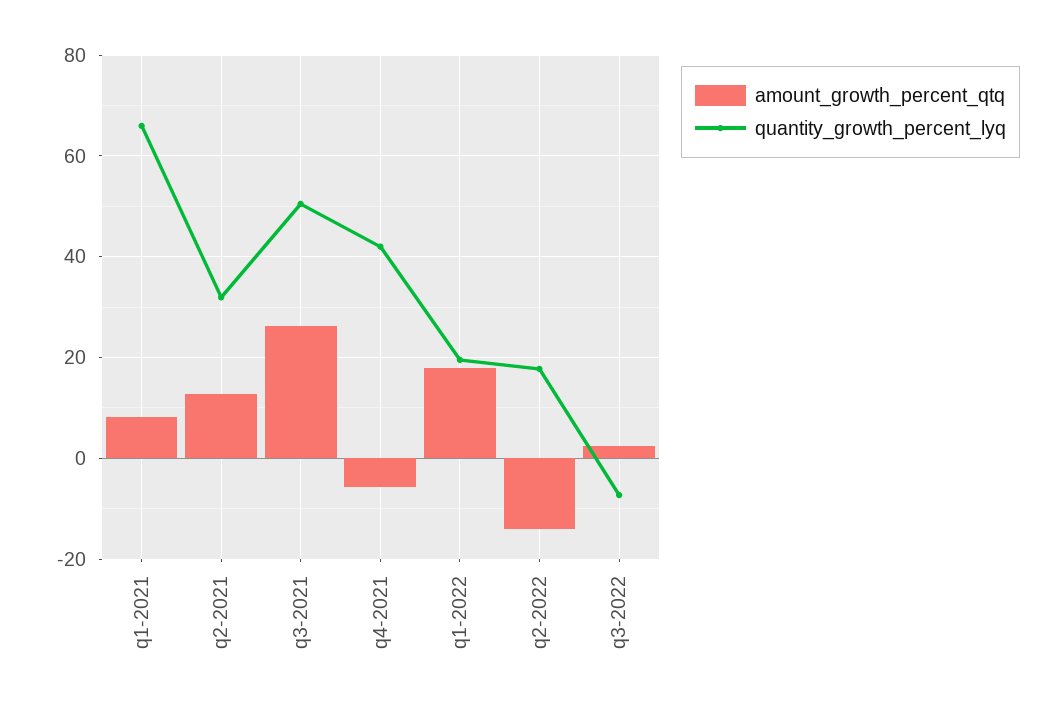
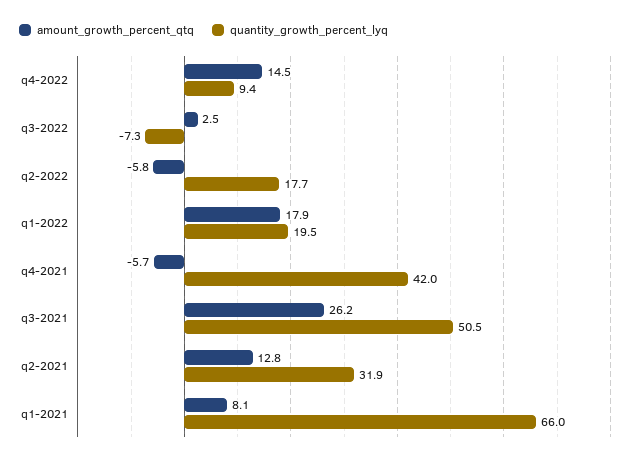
amount_growth_percent_qtq, q2-2022: -14 -> -5.8
amount_growth_percent_qtq, q4-2022: none -> 14.5
quantity_growth_percent_lyq, q4-2022: none -> 9.4

